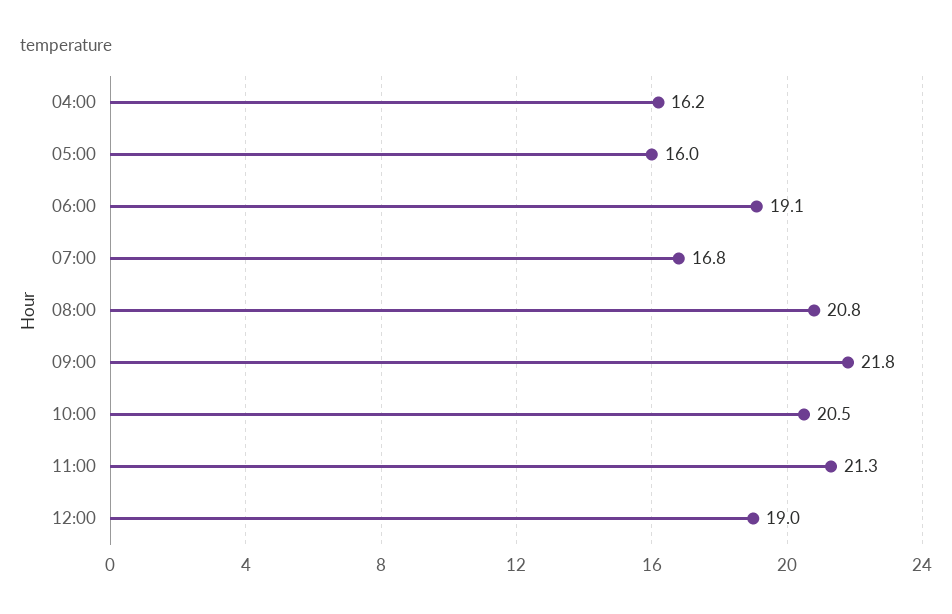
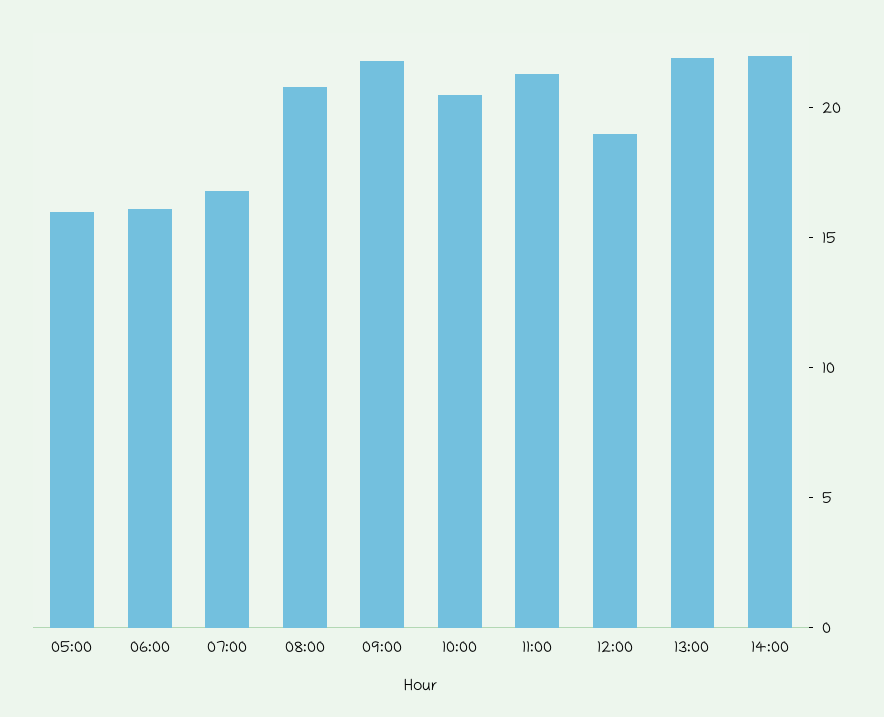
04:00: 16.2 -> none
06:00: 19.1 -> 16
13:00: none -> 22
14:00: none -> 22

